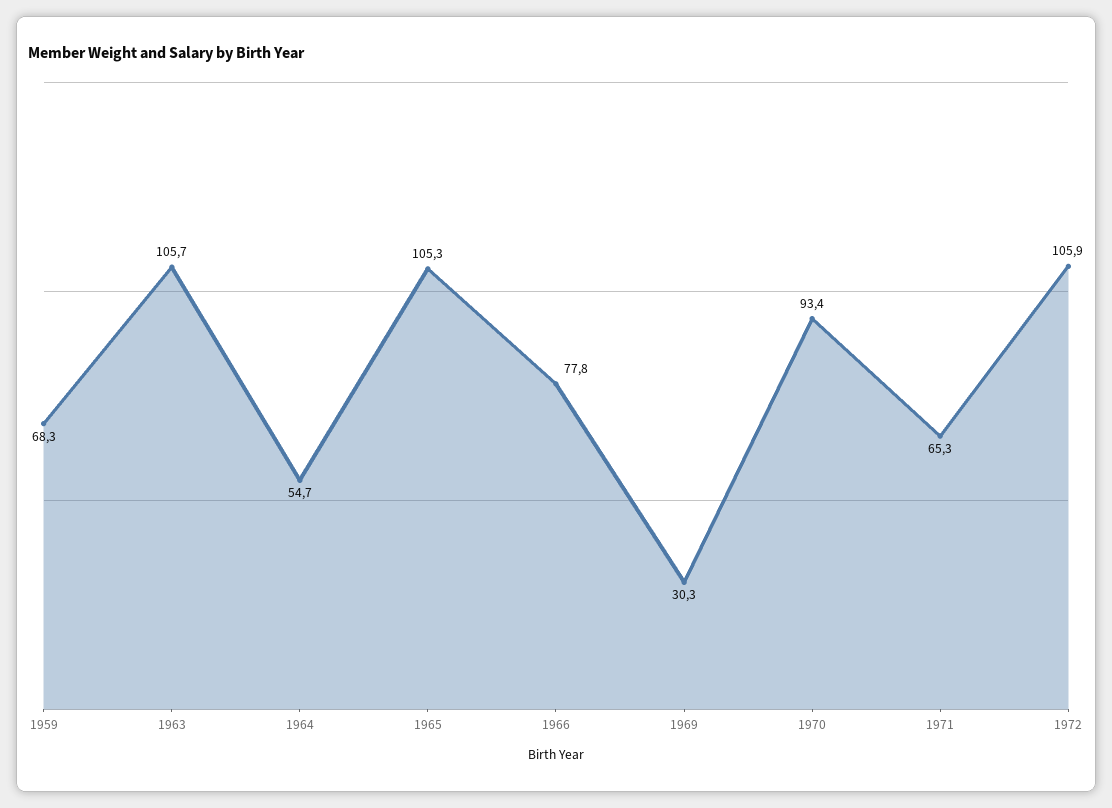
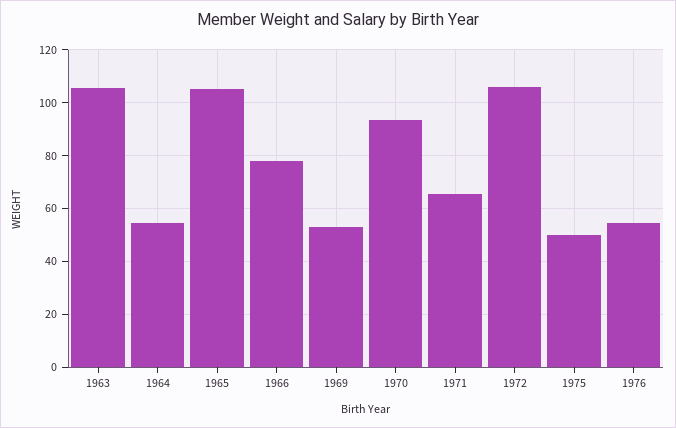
1959: 68.3 -> none
1969: 30.3 -> 52.5
1975: none -> 50
1976: none -> 55

